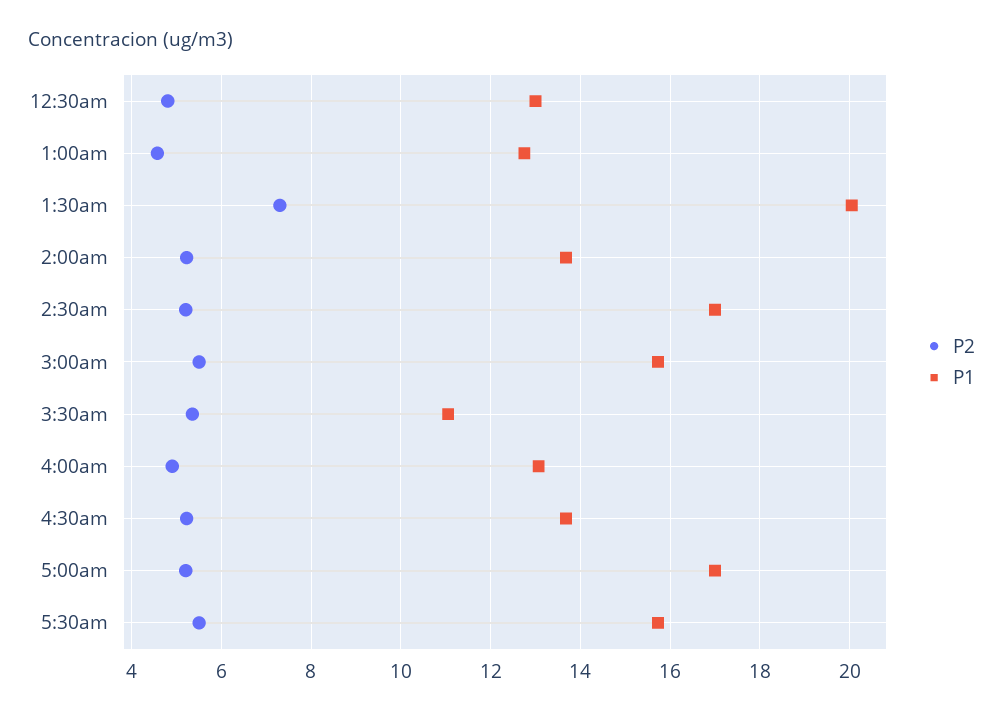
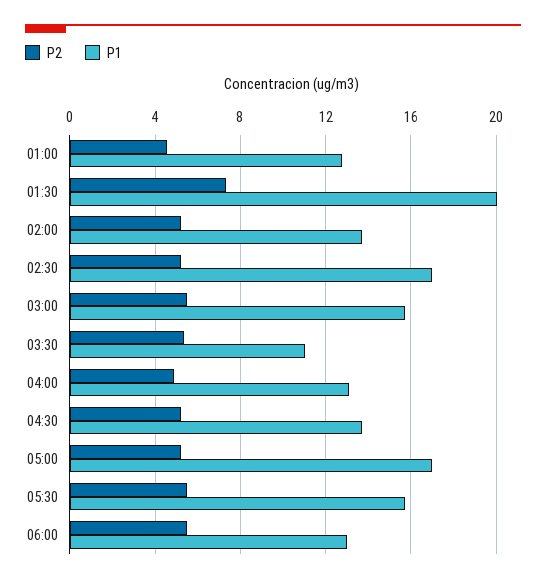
P2, 12:30am: 4.8 -> none
P1, 12:30am: 13 -> none
P2, 06:00: none -> 5.5
P1, 06:00: none -> 13

